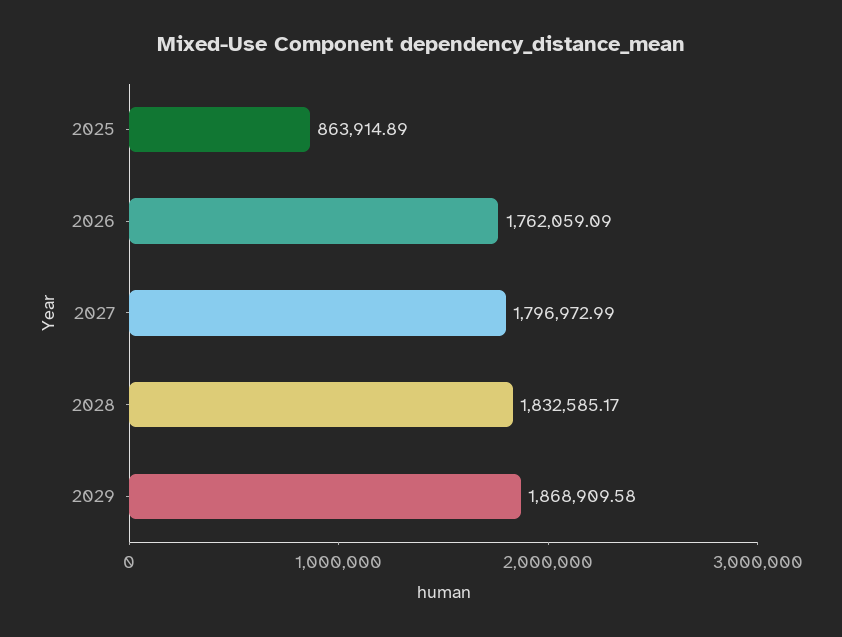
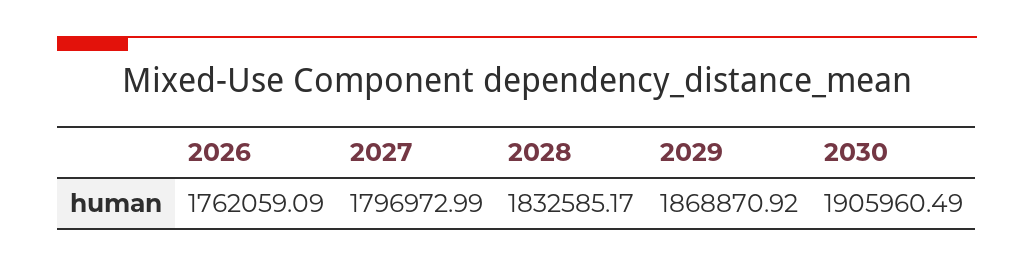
2025: 863914.89 -> none
2029: 1868909.58 -> 1868870.92
2030: none -> 1905960.49

